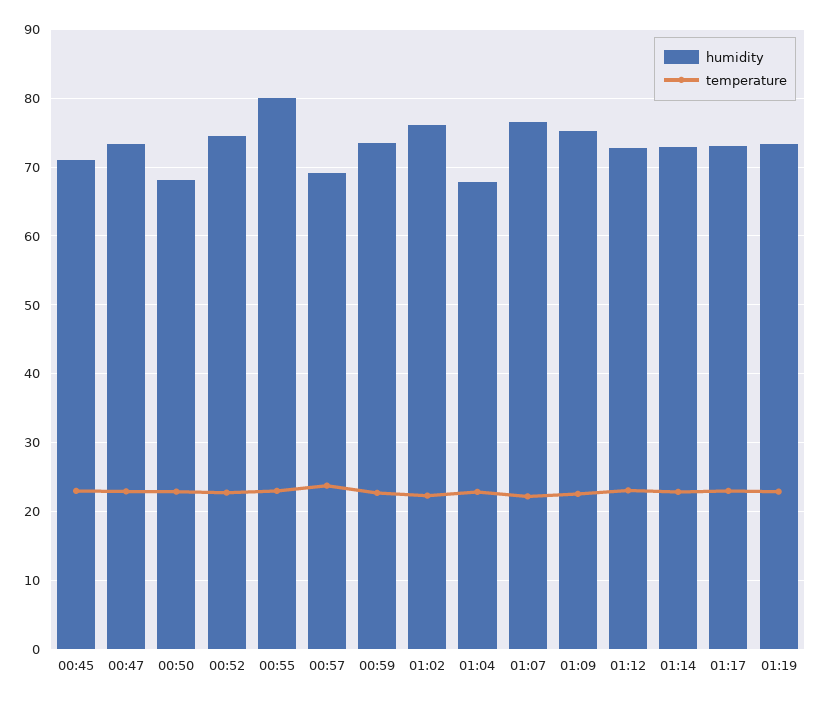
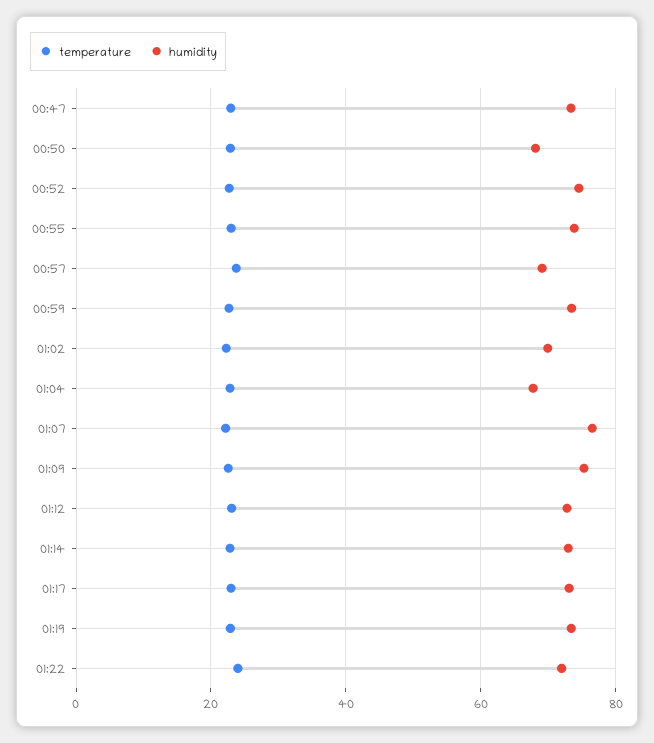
humidity, 00:45: 71 -> none
temperature, 00:45: 23 -> none
humidity, 00:55: 80 -> 74
humidity, 01:02: 76 -> 70
temperature, 01:22: none -> 24
humidity, 01:22: none -> 72

